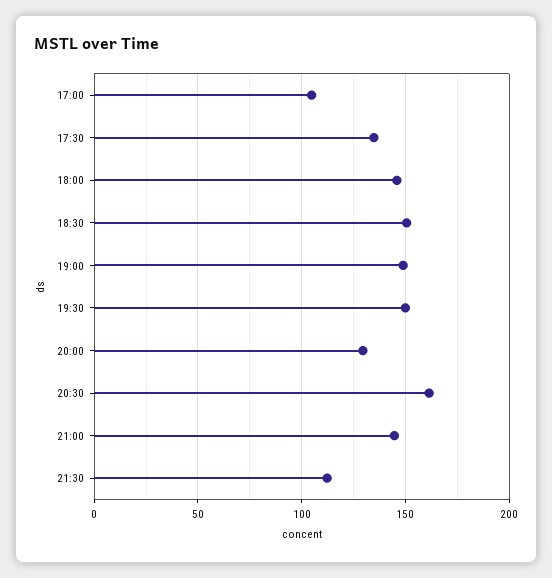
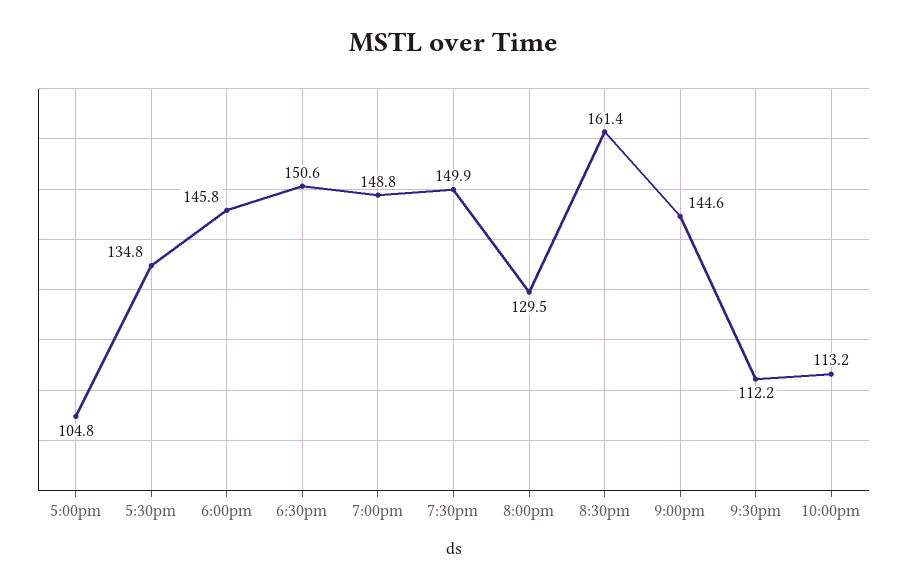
10:00pm: none -> 113.2

